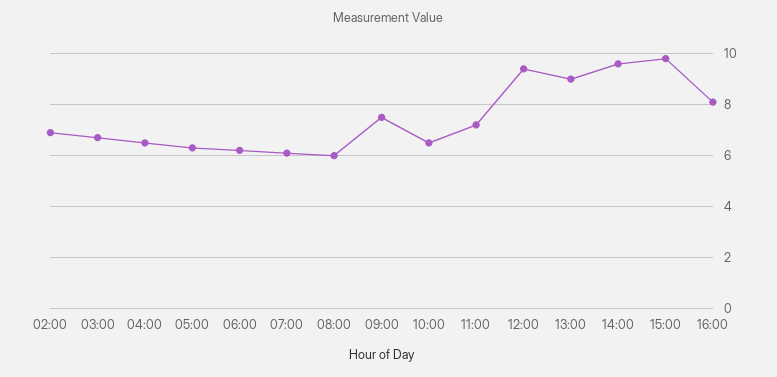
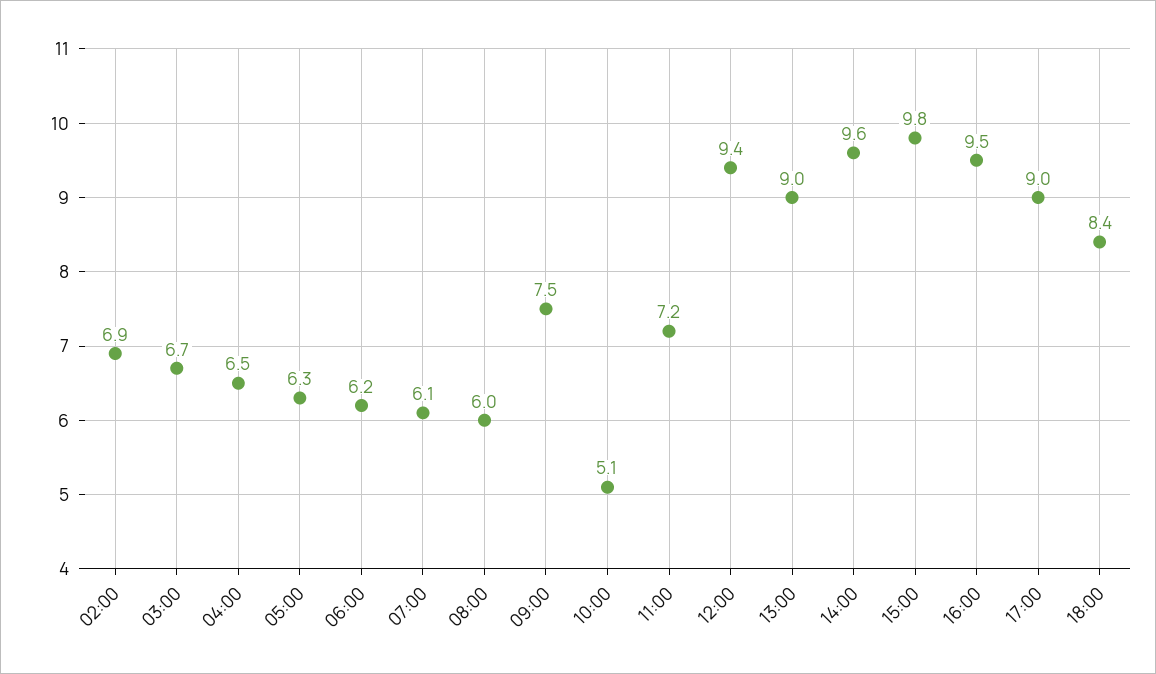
10:00: 6.5 -> 5.1
16:00: 8 -> 9.5
17:00: none -> 9
18:00: none -> 8.4

